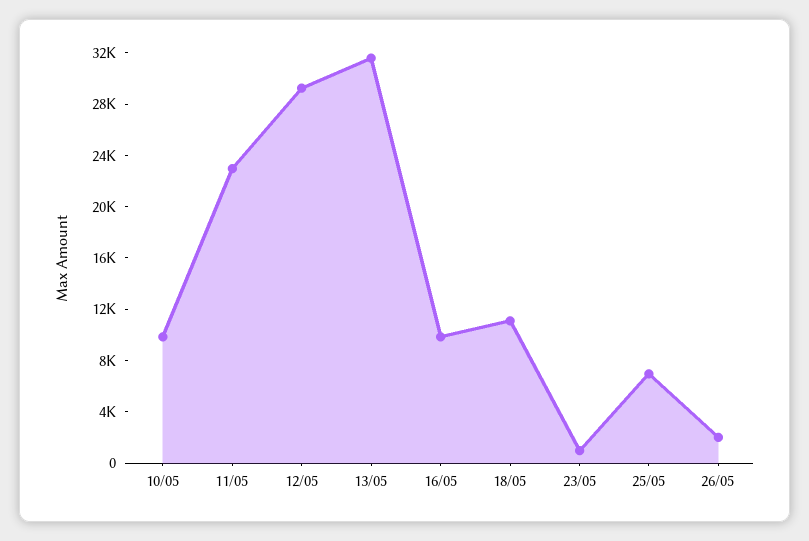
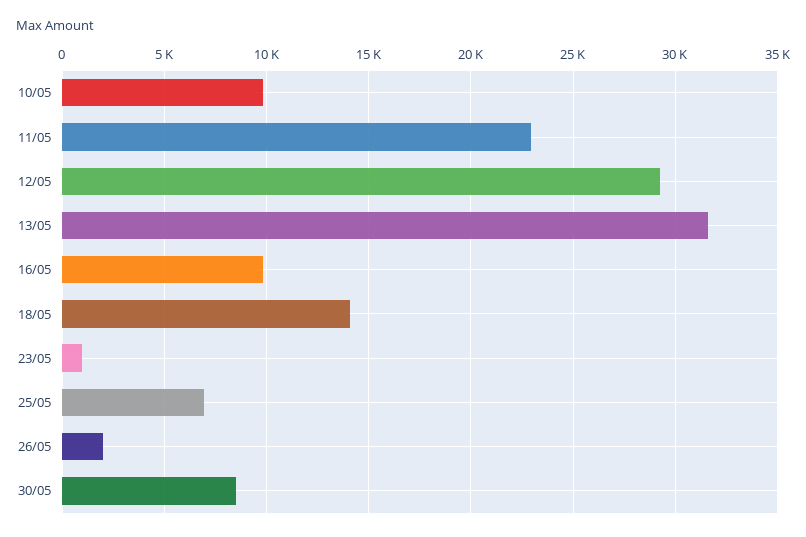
18/05: 11000 -> 14000
30/05: none -> 8500

